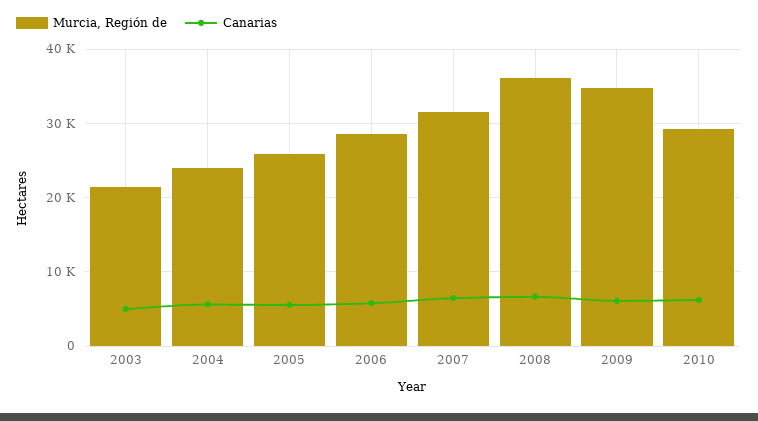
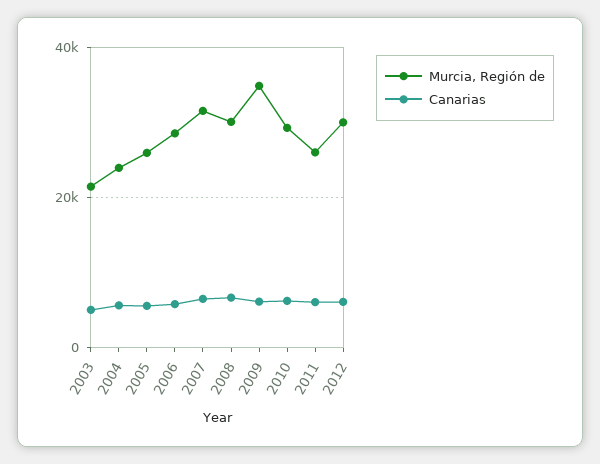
Murcia, Región de, 2008: 36000 -> 30000
Murcia, Región de, 2011: none -> 26000
Canarias, 2011: none -> 6000
Murcia, Región de, 2012: none -> 30000
Canarias, 2012: none -> 6000

